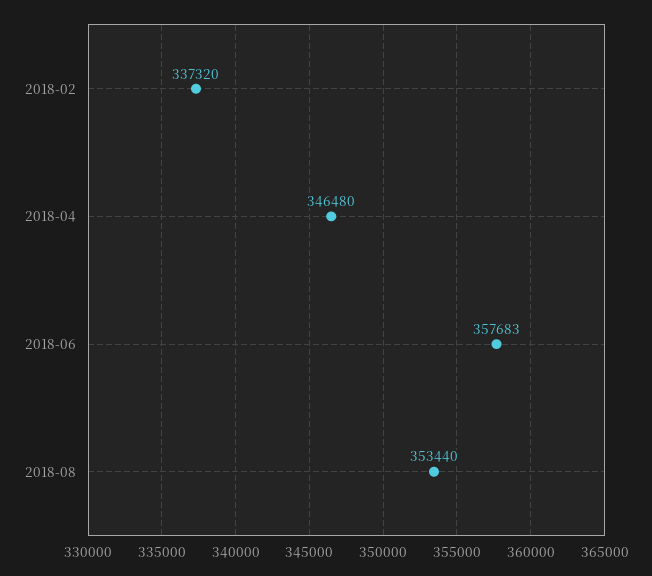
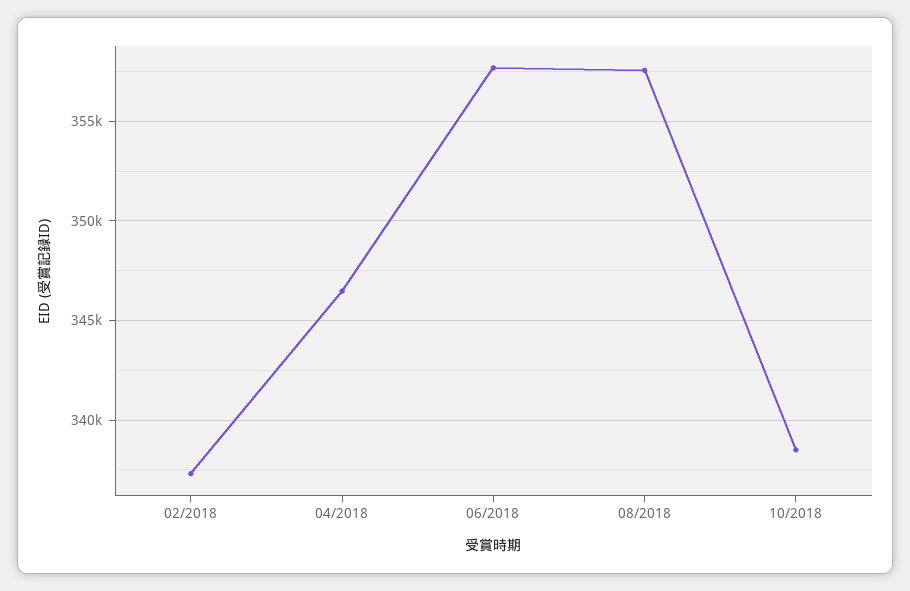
2018-08: 353440 -> 357500
10/2018: none -> 338500

